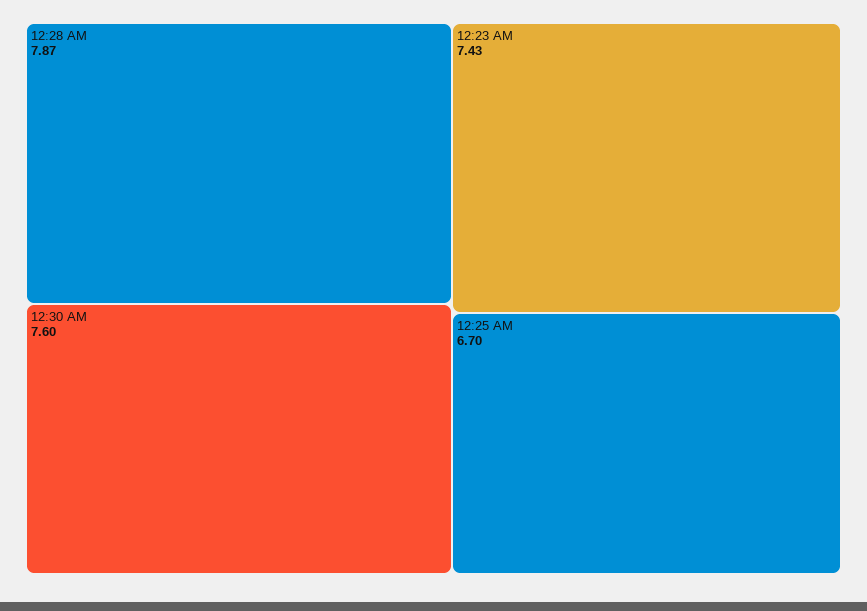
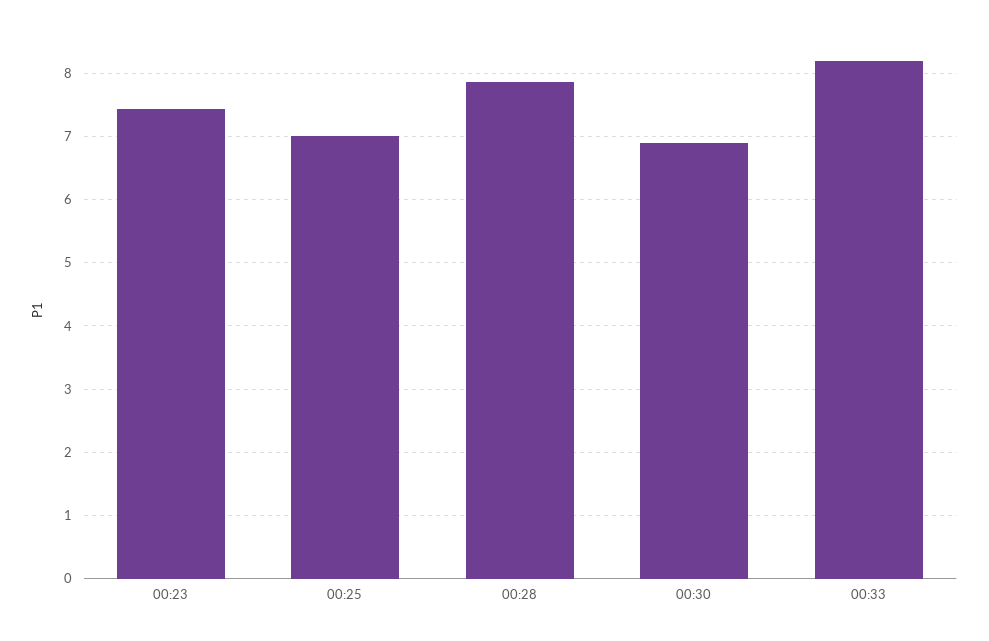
12:30 AM: 7.6 -> 6.9
12:25 AM: 6.7 -> 7
00:33: none -> 8.2

